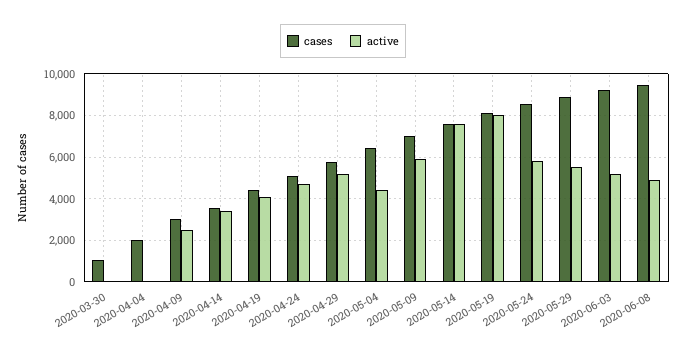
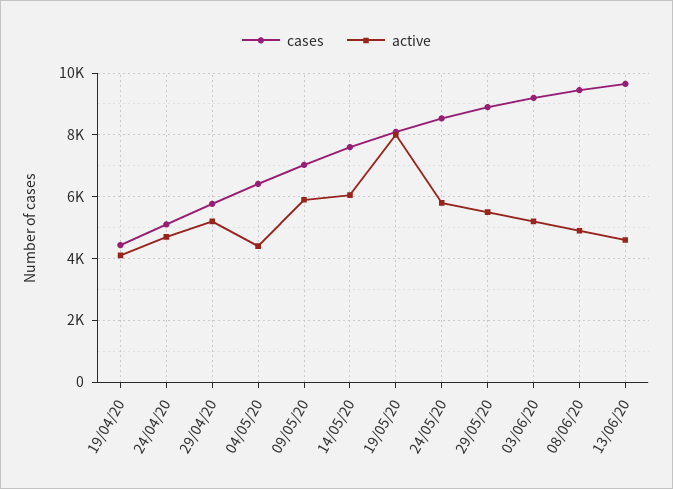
cases, 2020-03-30: 1000 -> none
active, 2020-03-30: 0 -> none
cases, 2020-04-04: 2000 -> none
active, 2020-04-04: 0 -> none
cases, 2020-04-09: 3000 -> none
active, 2020-04-09: 2500 -> none
cases, 2020-04-14: 3500 -> none
active, 2020-04-14: 3500 -> none
active, 2020-05-14: 7500 -> 6000
cases, 13/06/20: none -> 9600
active, 13/06/20: none -> 4600

